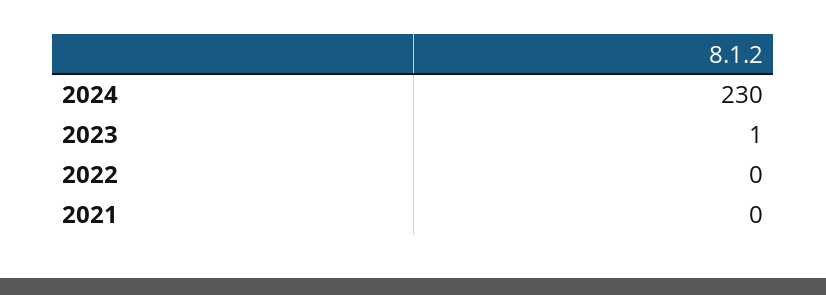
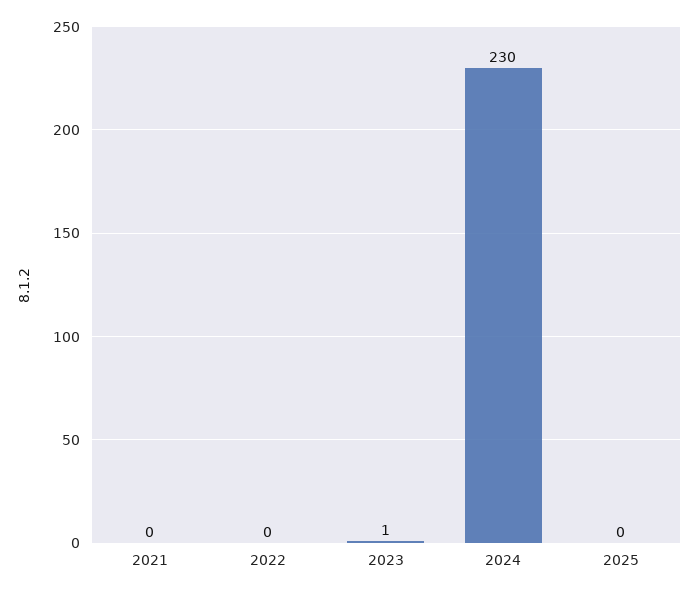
2025: none -> 0

